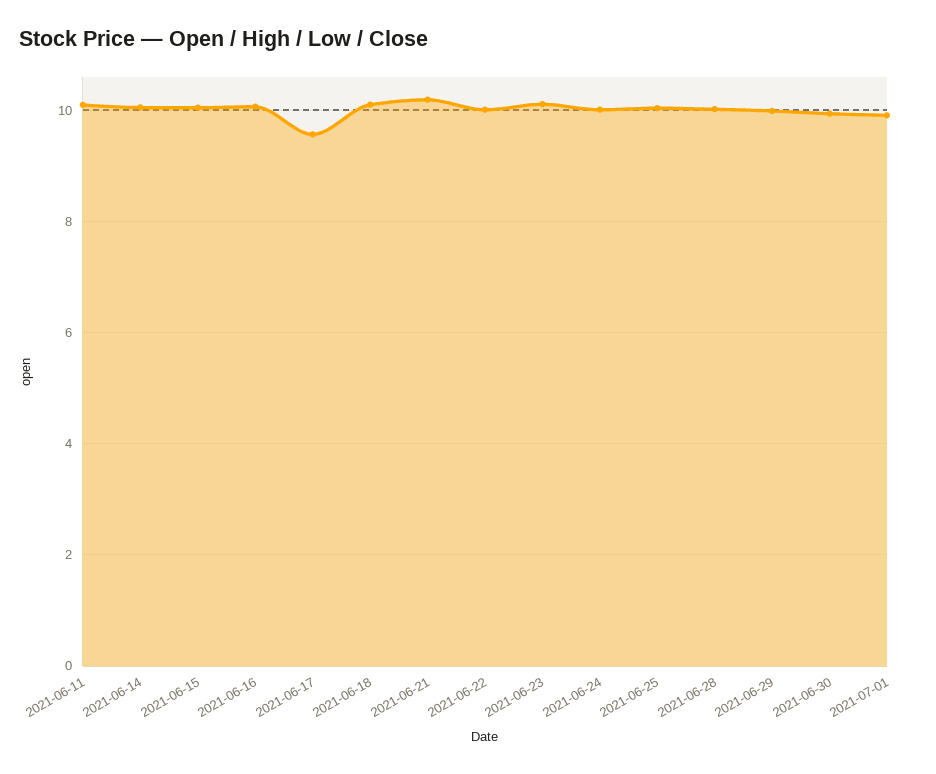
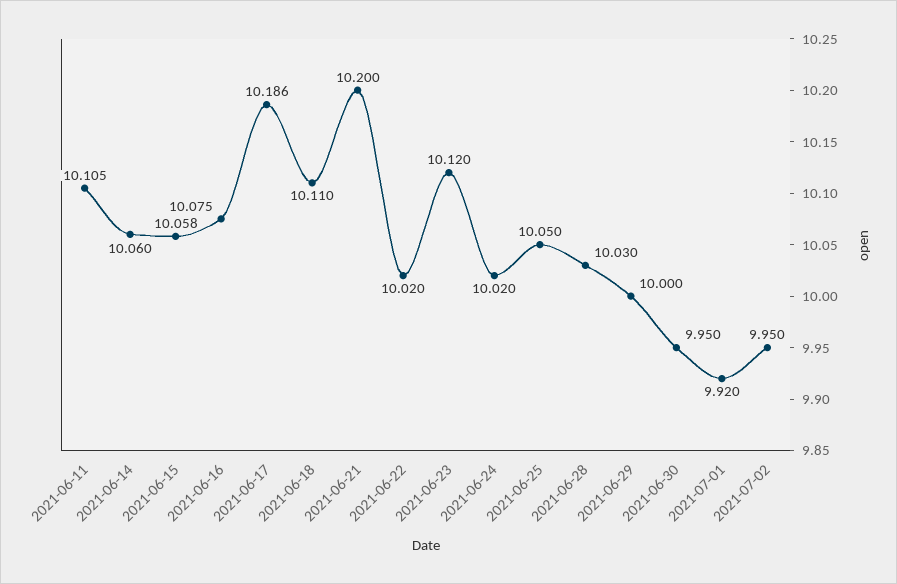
2021-06-17: 9.6 -> 10.186
2021-07-02: none -> 9.95

